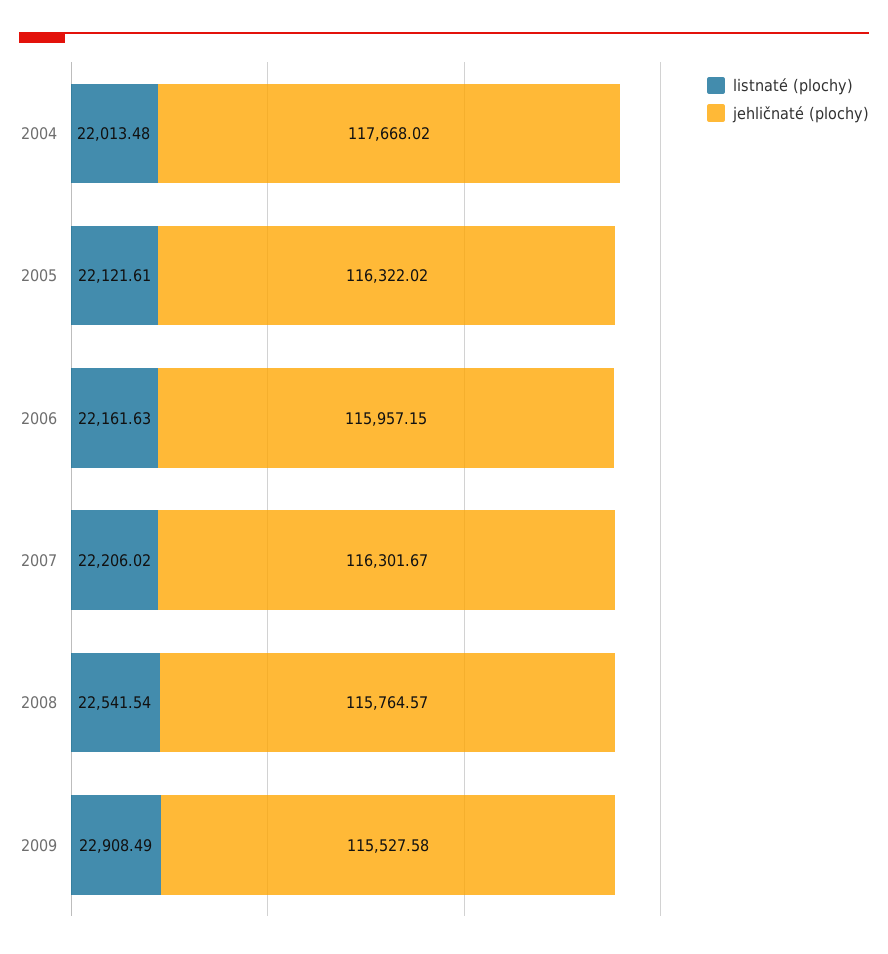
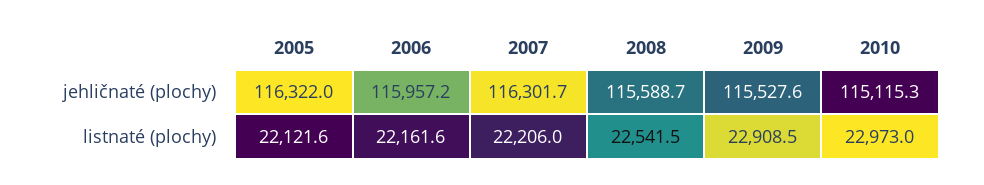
listnaté (plochy), 2004: 22013.48 -> none
jehličnaté (plochy), 2004: 117668.02 -> none
jehličnaté (plochy), 2008: 115764.57 -> 115588.7
jehličnaté (plochy), 2010: none -> 115115.3
listnaté (plochy), 2010: none -> 22973

